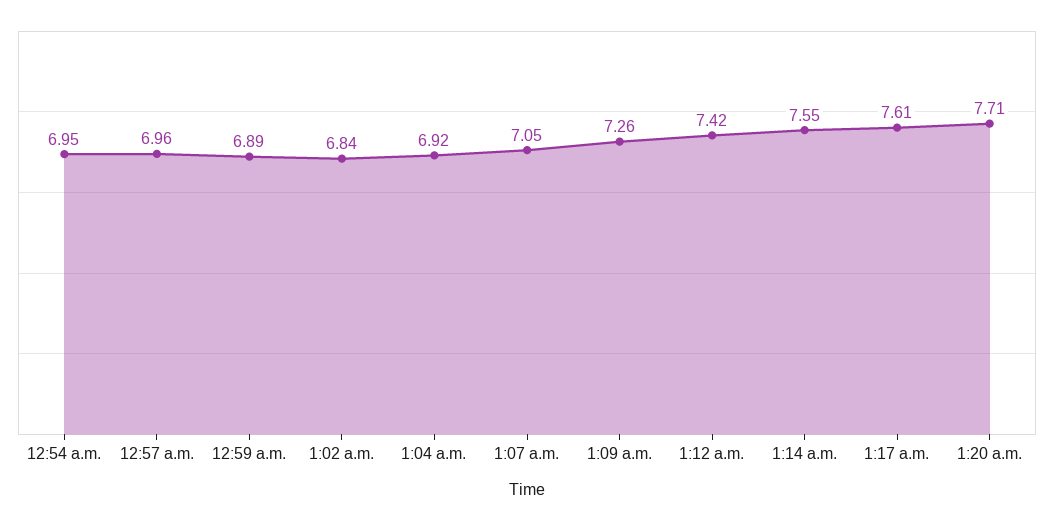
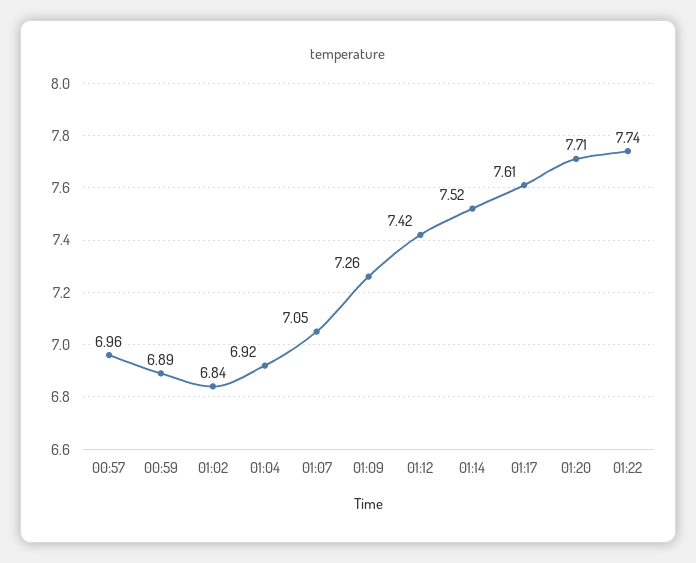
12:54 a.m.: 6.95 -> none
1:14 a.m.: 7.55 -> 7.52
01:22: none -> 7.74

